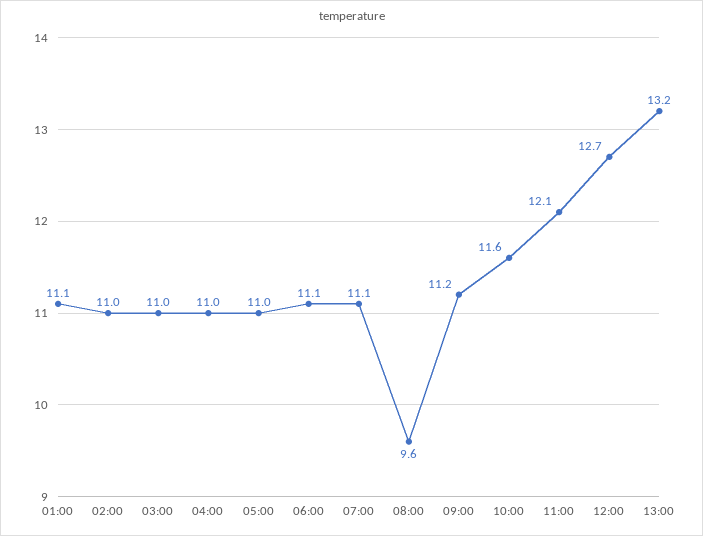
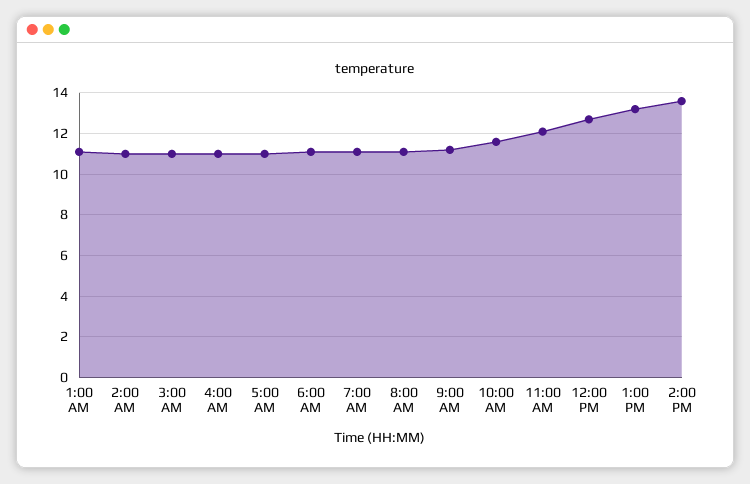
08:00: 9.6 -> 11
2:00 PM: none -> 13.5

